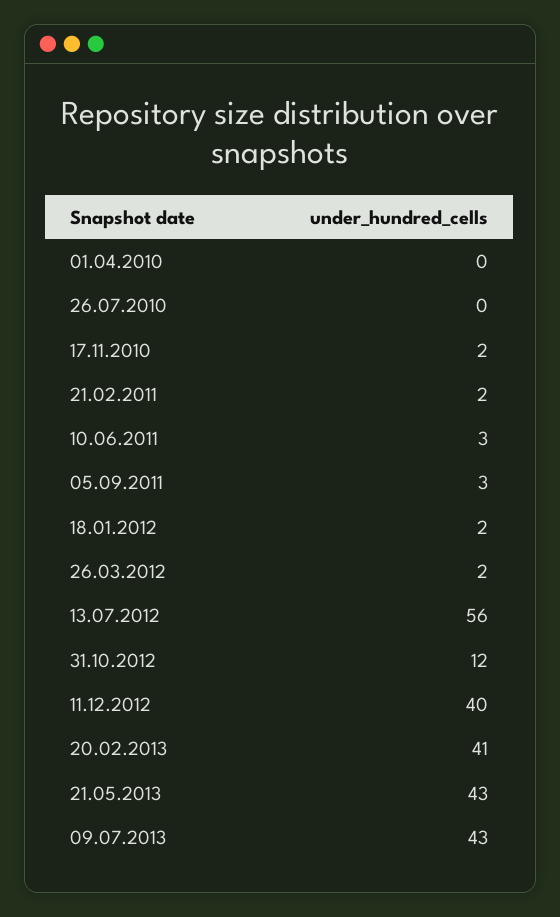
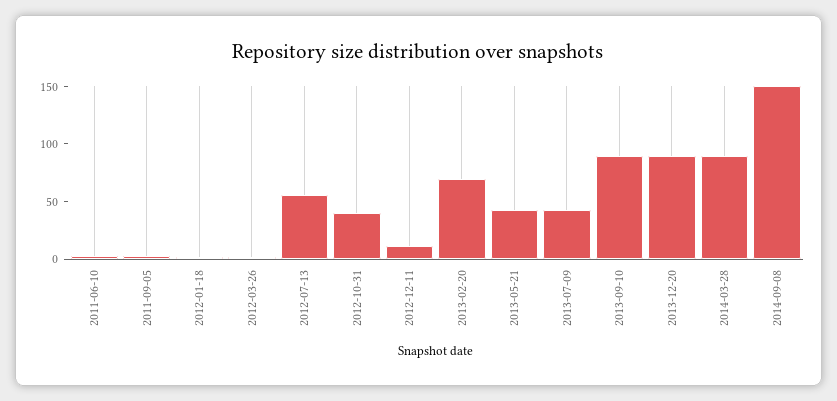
01.04.2010: 0 -> none
26.07.2010: 0 -> none
17.11.2010: 2 -> none
21.02.2011: 2 -> none
31.10.2012: 12 -> 40
11.12.2012: 40 -> 10
20.02.2013: 41 -> 70
2013-09-10: none -> 90
2013-12-20: none -> 90
2014-03-28: none -> 90
2014-09-08: none -> 150

